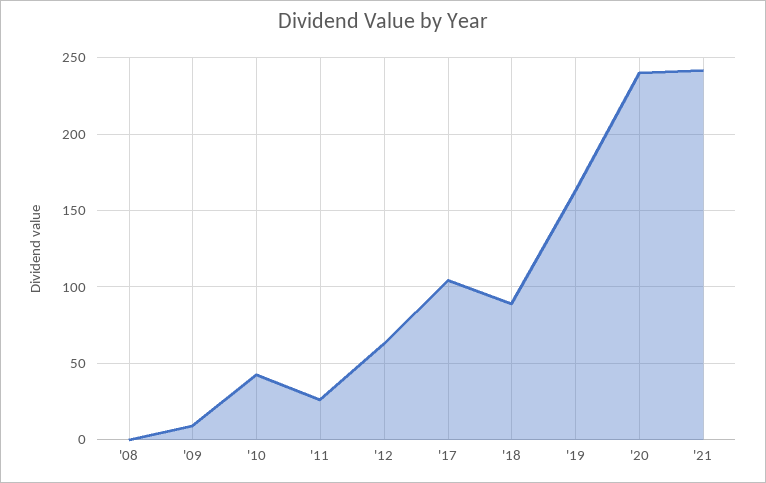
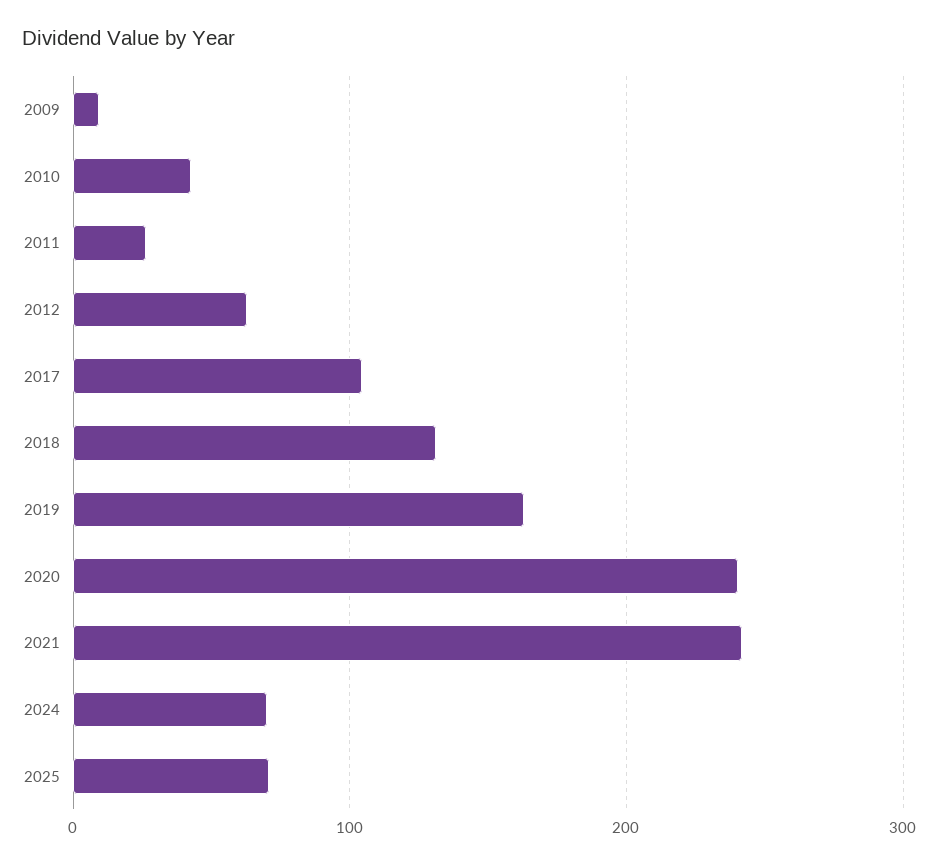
'08: 0 -> none
'18: 90 -> 130
2024: none -> 70
2025: none -> 70

